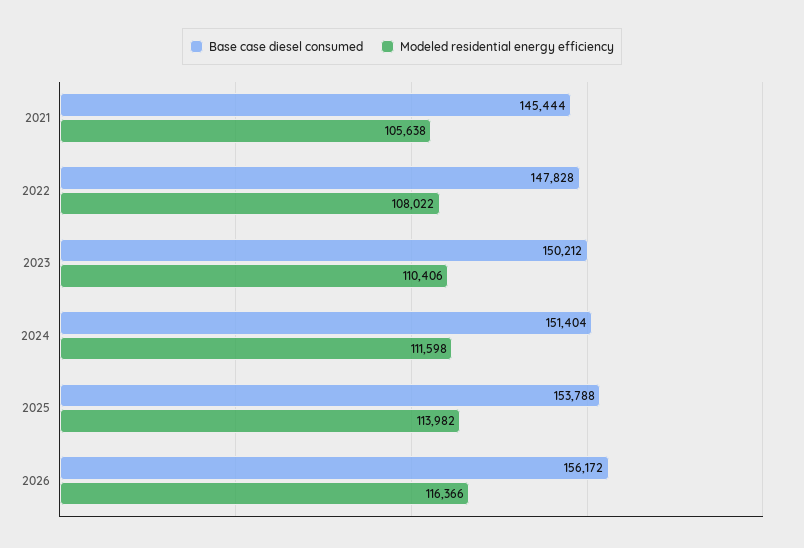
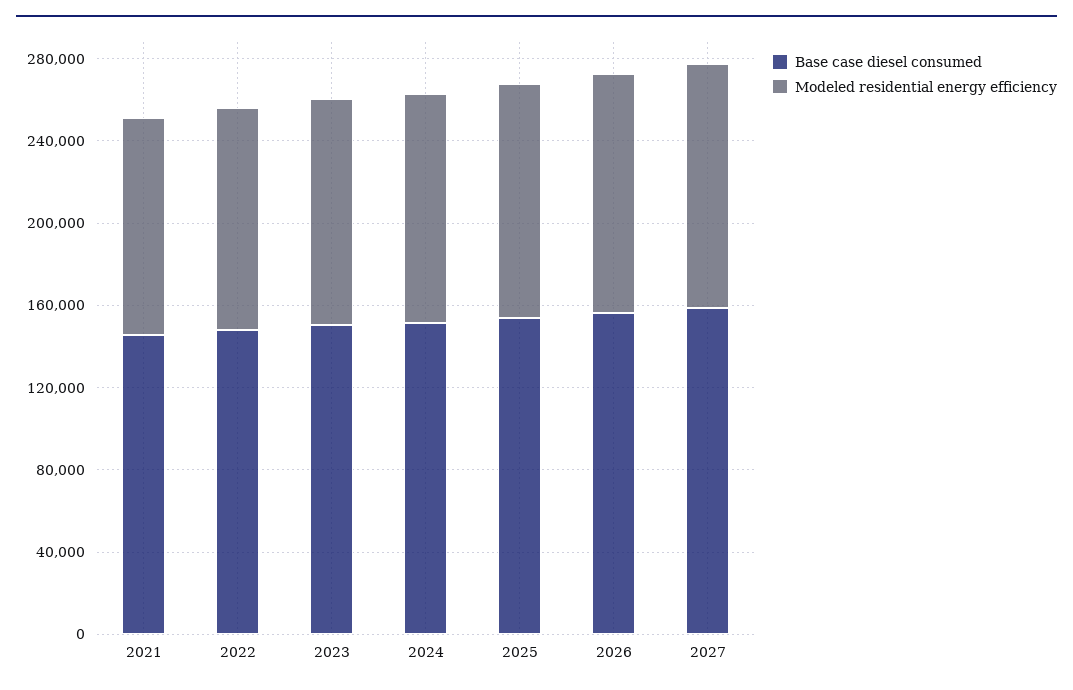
Base case diesel consumed, 2027: none -> 160000
Modeled residential energy efficiency, 2027: none -> 120000

